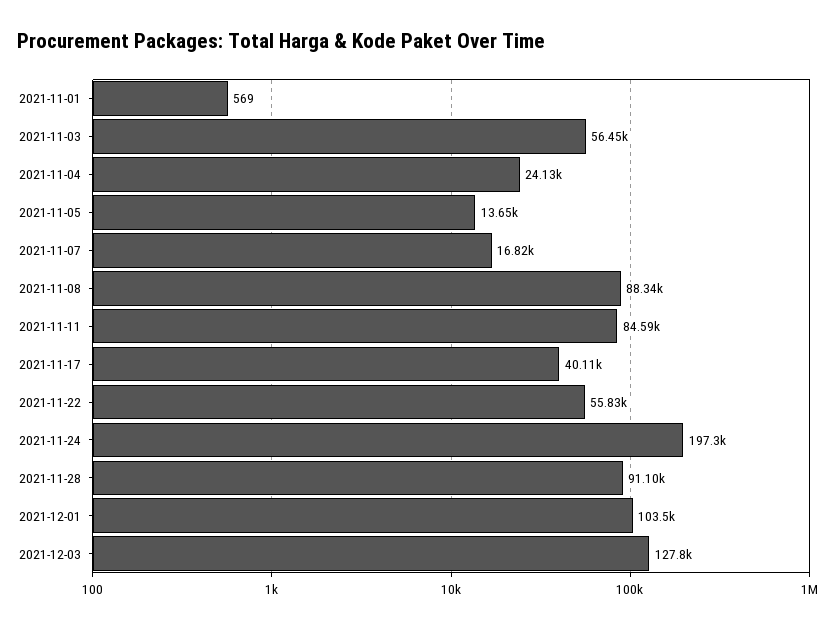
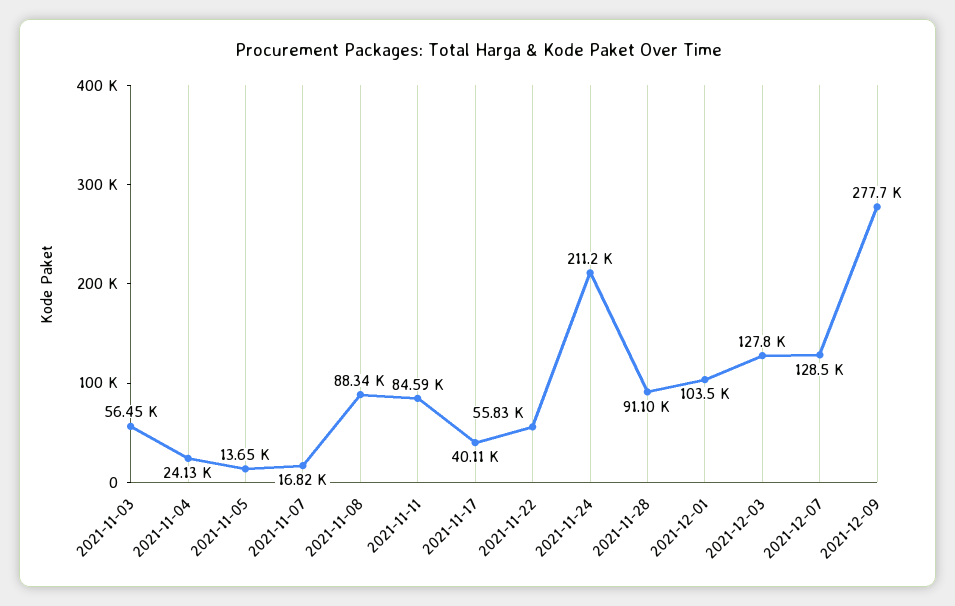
2021-11-01: 569 -> none
2021-11-24: 197300 -> 211200
2021-12-07: none -> 128500
2021-12-09: none -> 277700

